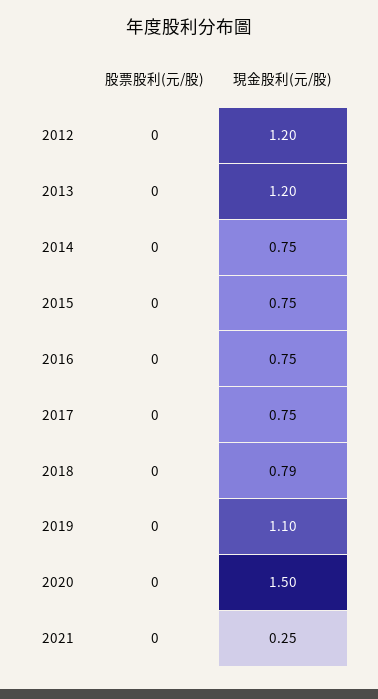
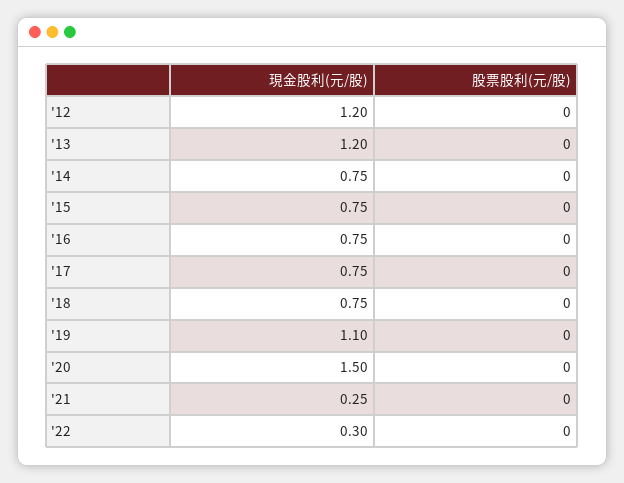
現金股利(元/股), 2018: 0.79 -> 0.75
現金股利(元/股), '22: none -> 0.3
股票股利(元/股), '22: none -> 0

